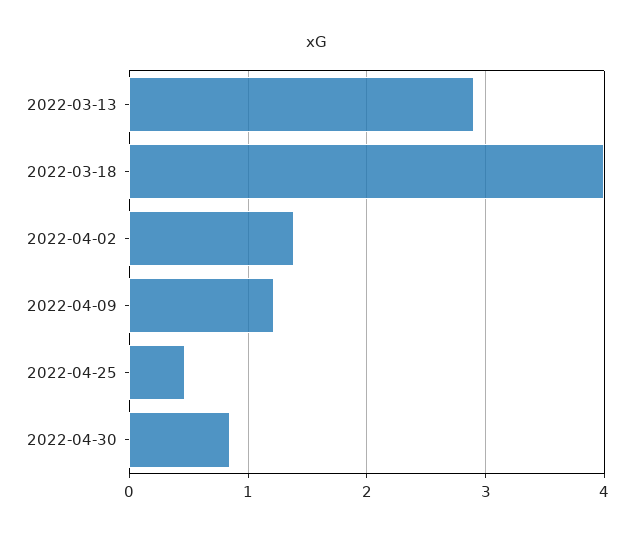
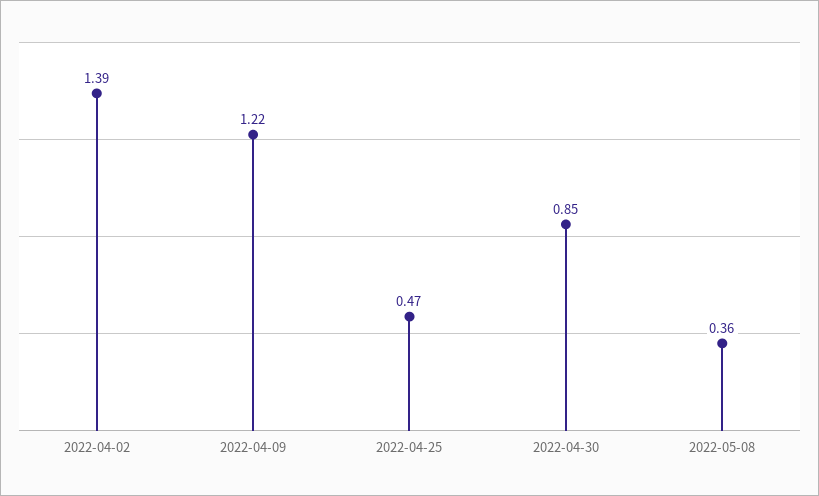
2022-03-13: 2.9 -> none
2022-03-18: 4 -> none
2022-05-08: none -> 0.36

